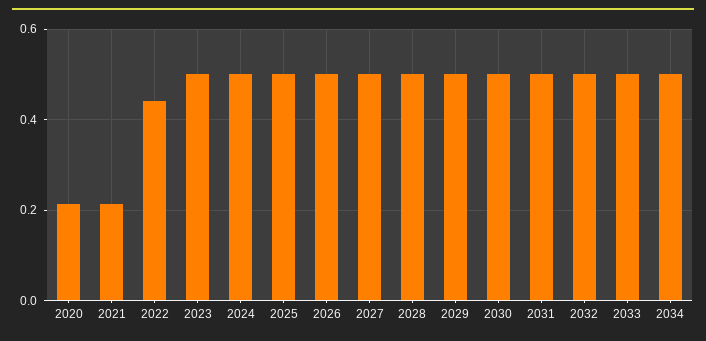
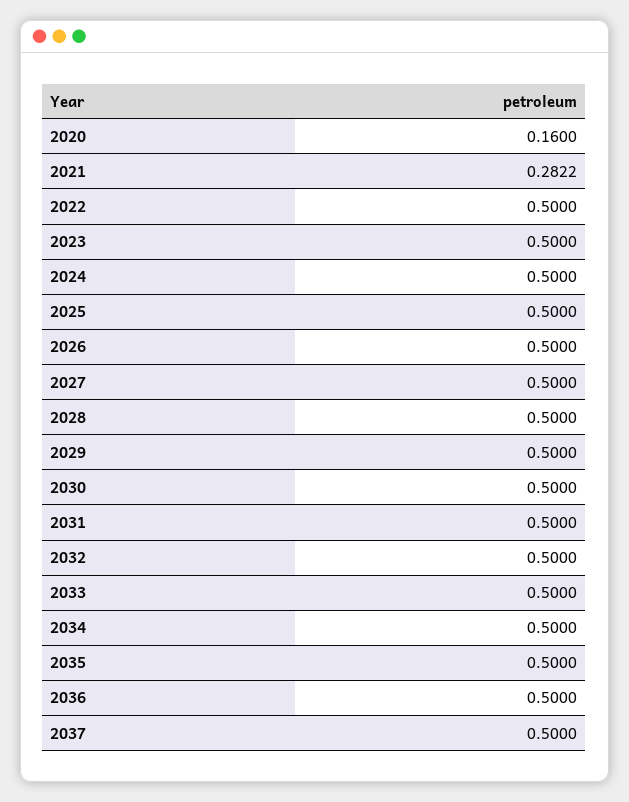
2020: 0.22 -> 0.16
2021: 0.22 -> 0.2822
2022: 0.44 -> 0.5
2035: none -> 0.5
2036: none -> 0.5
2037: none -> 0.5

